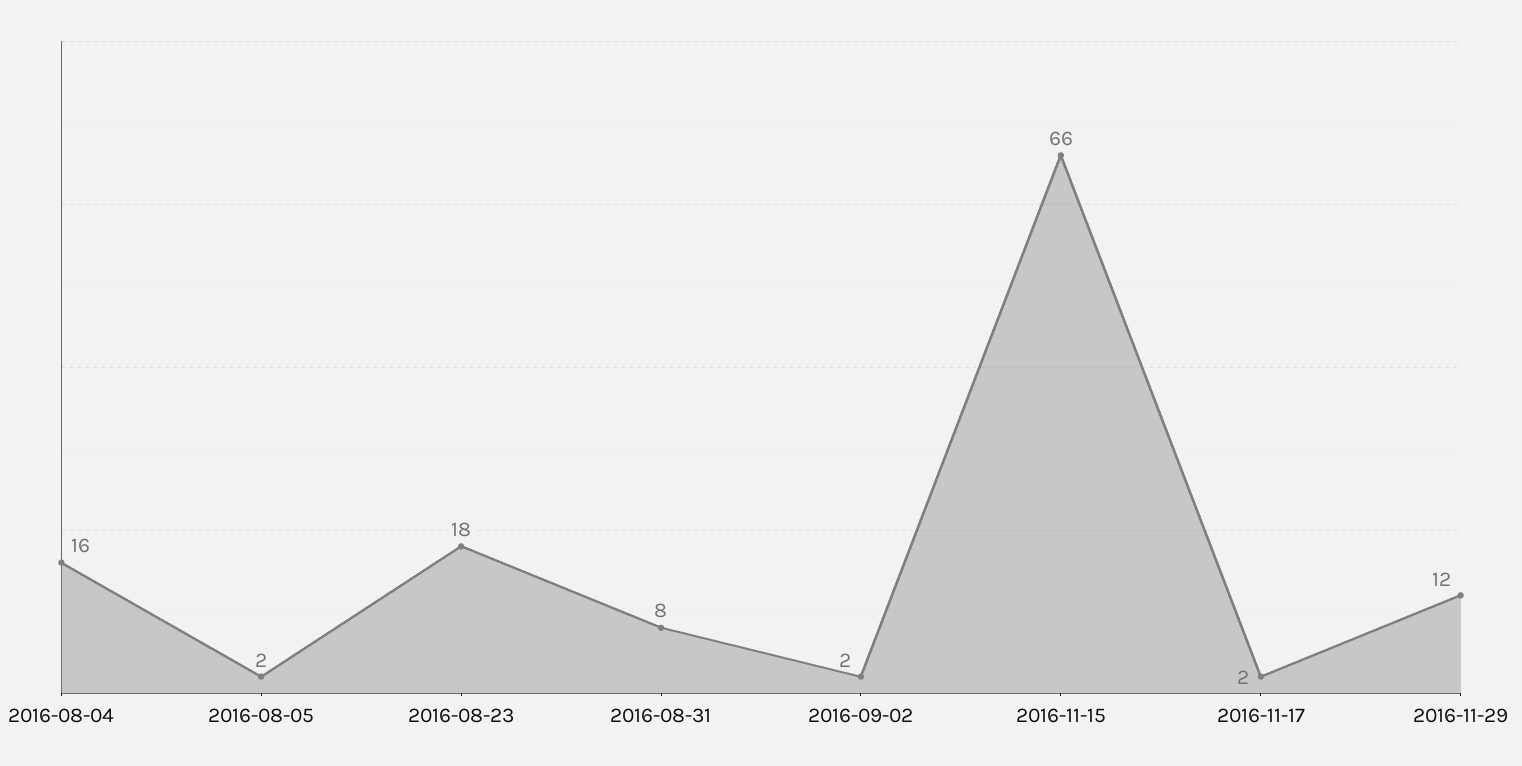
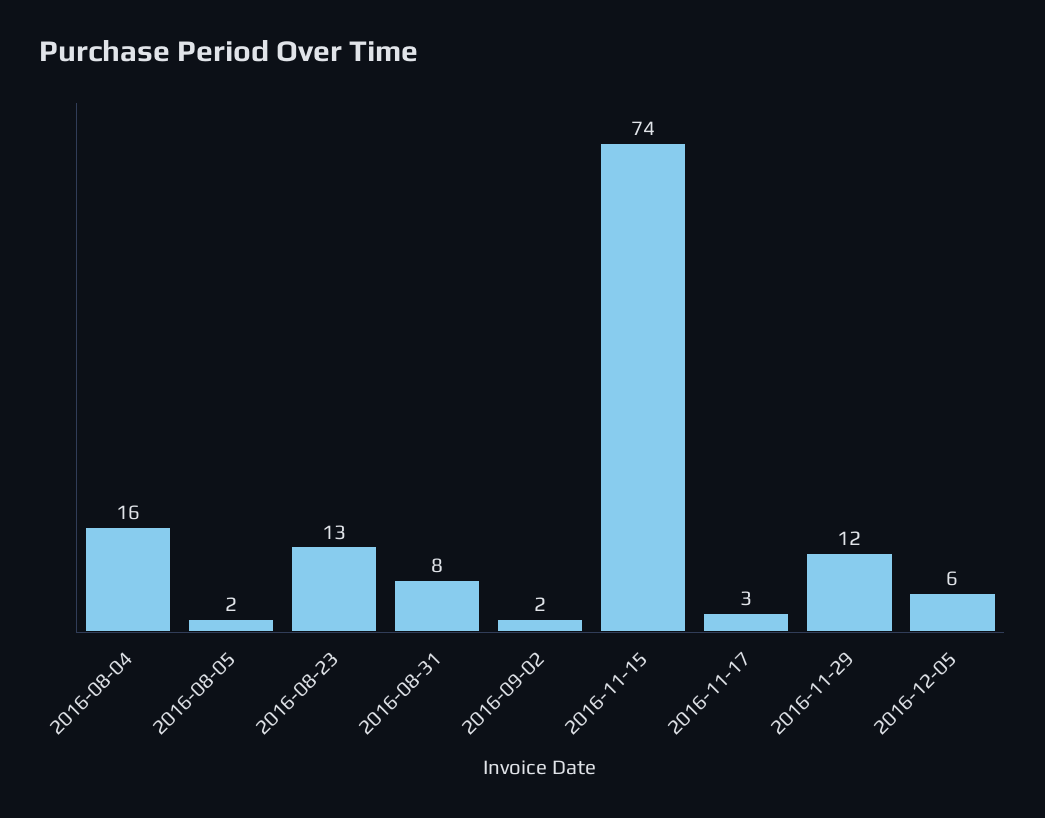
2016-08-23: 18 -> 13
2016-11-15: 66 -> 74
2016-11-17: 2 -> 3
2016-12-05: none -> 6

